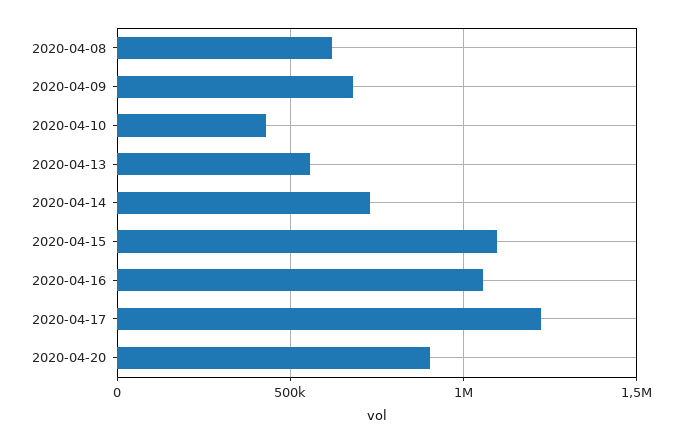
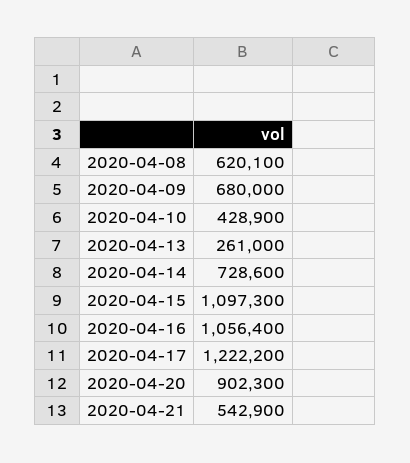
2020-04-13: 550000 -> 261000
2020-04-21: none -> 542900

